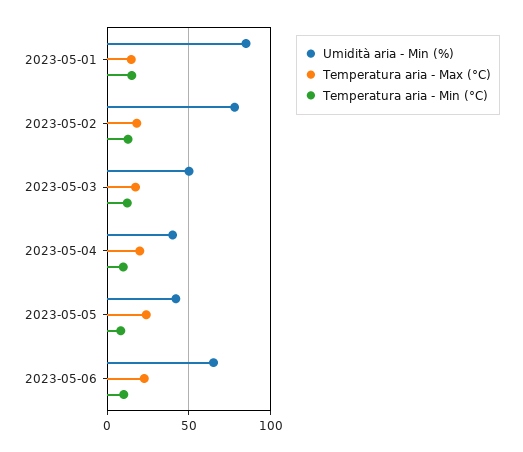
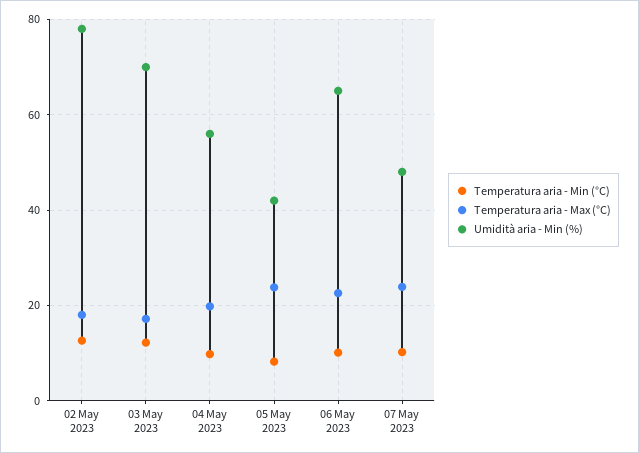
Umidità aria - Min (%), 2023-05-01: 85 -> none
Temperatura aria - Max (°C), 2023-05-01: 15 -> none
Temperatura aria - Min (°C), 2023-05-01: 15 -> none
Umidità aria - Min (%), 2023-05-03: 50 -> 70
Umidità aria - Min (%), 2023-05-04: 40 -> 56
Temperatura aria - Min (°C), 07 May 2023: none -> 10
Temperatura aria - Max (°C), 07 May 2023: none -> 24
Umidità aria - Min (%), 07 May 2023: none -> 48

